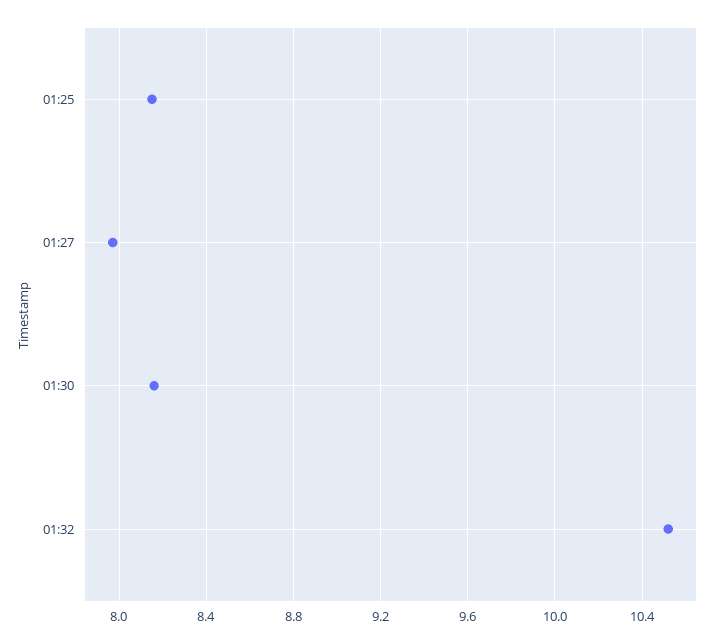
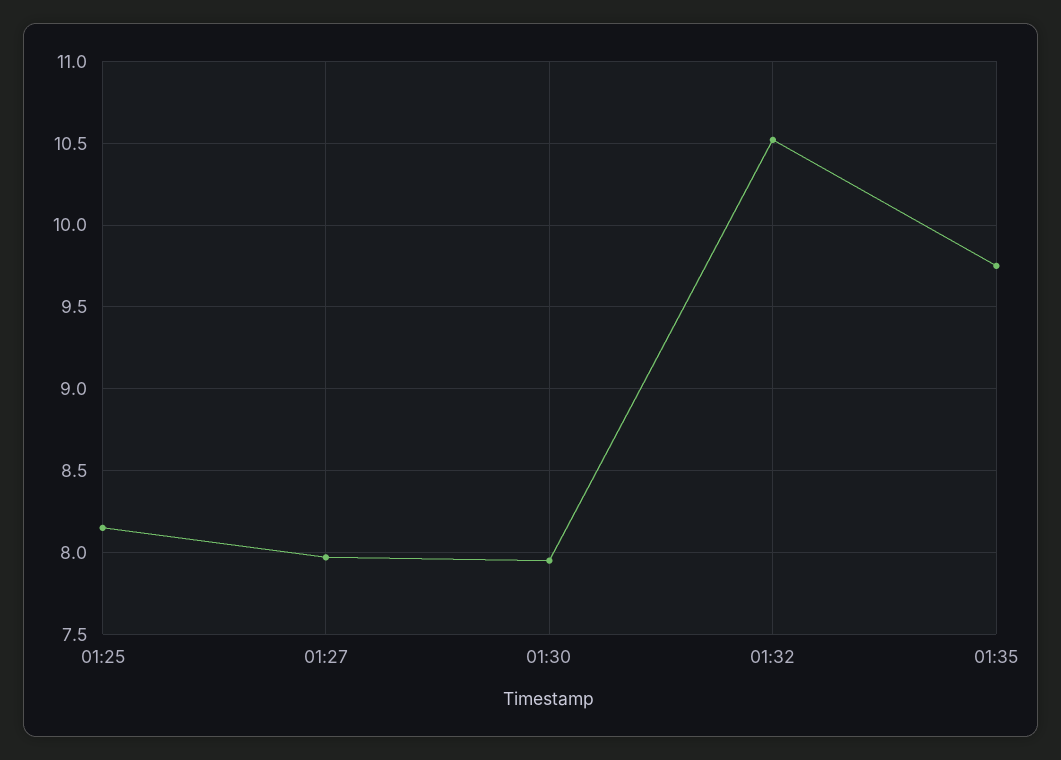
01:30: 8.15 -> 7.95
01:35: none -> 9.75

